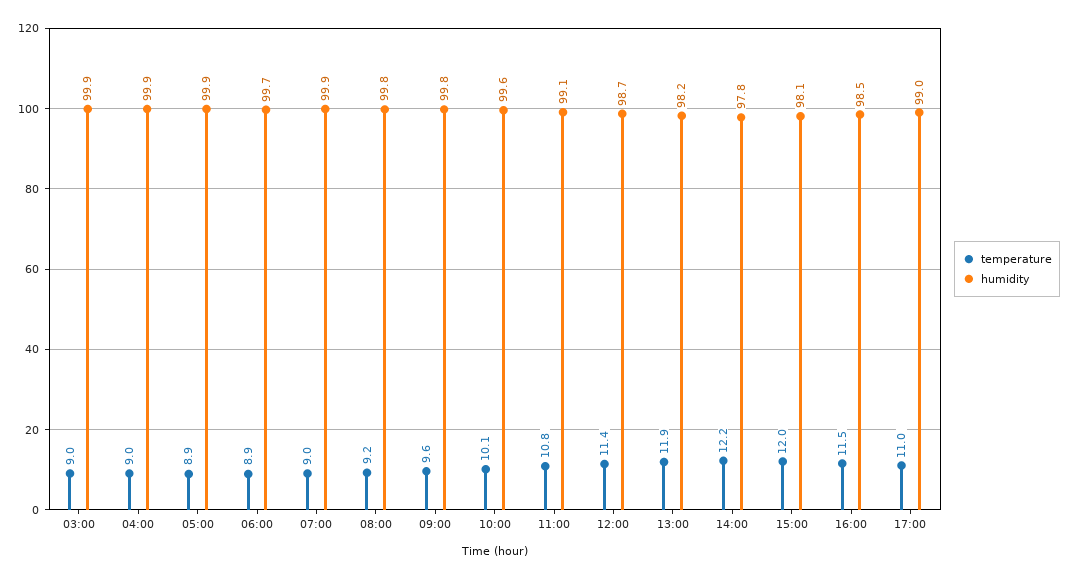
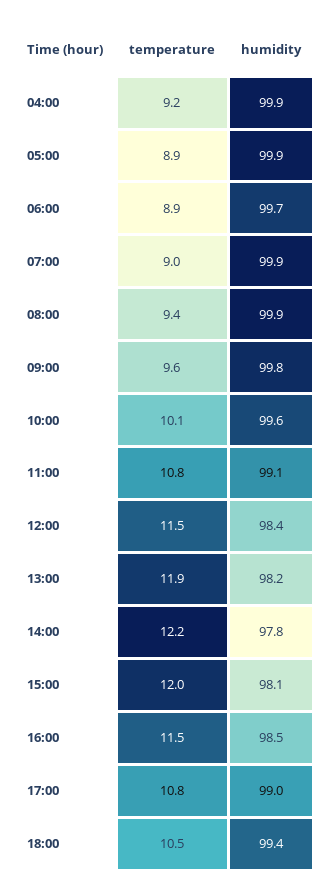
temperature, 03:00: 9 -> none
humidity, 03:00: 99.9 -> none
temperature, 04:00: 9 -> 9.2
temperature, 08:00: 9.2 -> 9.4
humidity, 08:00: 99.8 -> 99.9
temperature, 12:00: 11.4 -> 11.5
humidity, 12:00: 98.7 -> 98.4
temperature, 17:00: 11 -> 10.8
temperature, 18:00: none -> 10.5
humidity, 18:00: none -> 99.4

